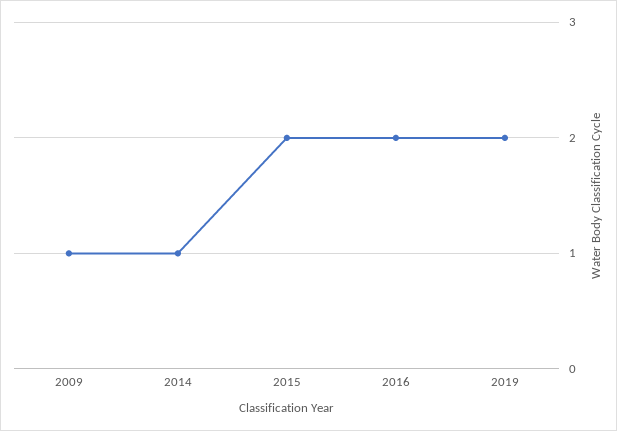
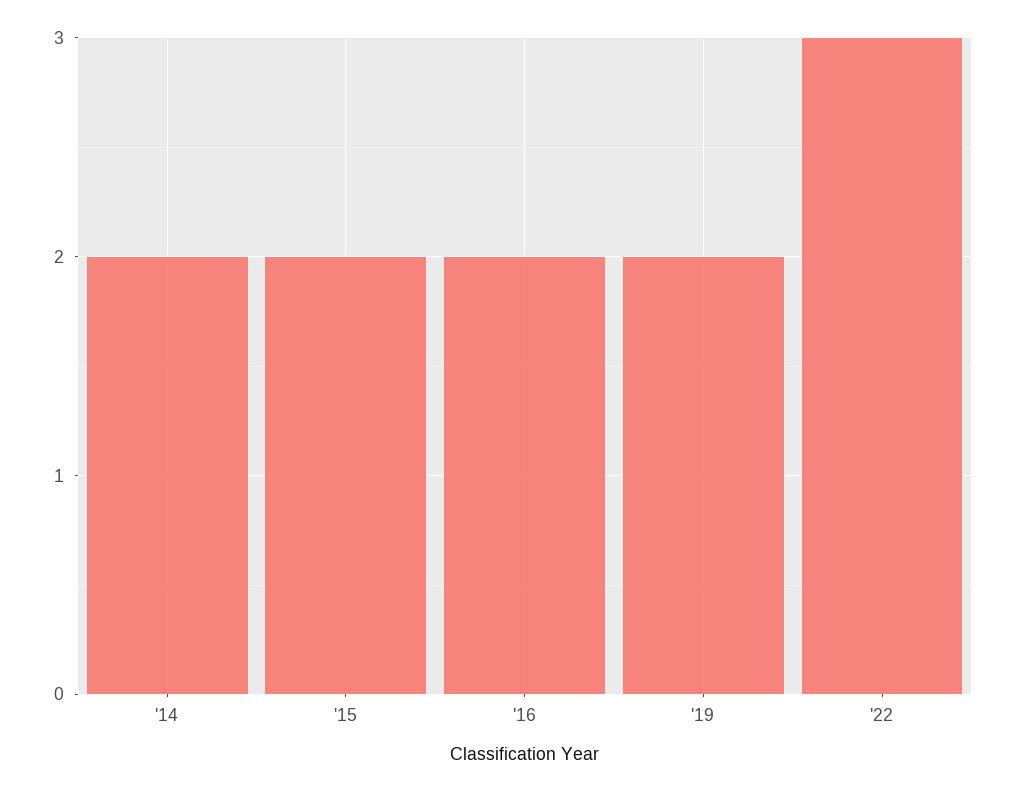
2009: 1 -> none
2014: 1 -> 2
'22: none -> 3

